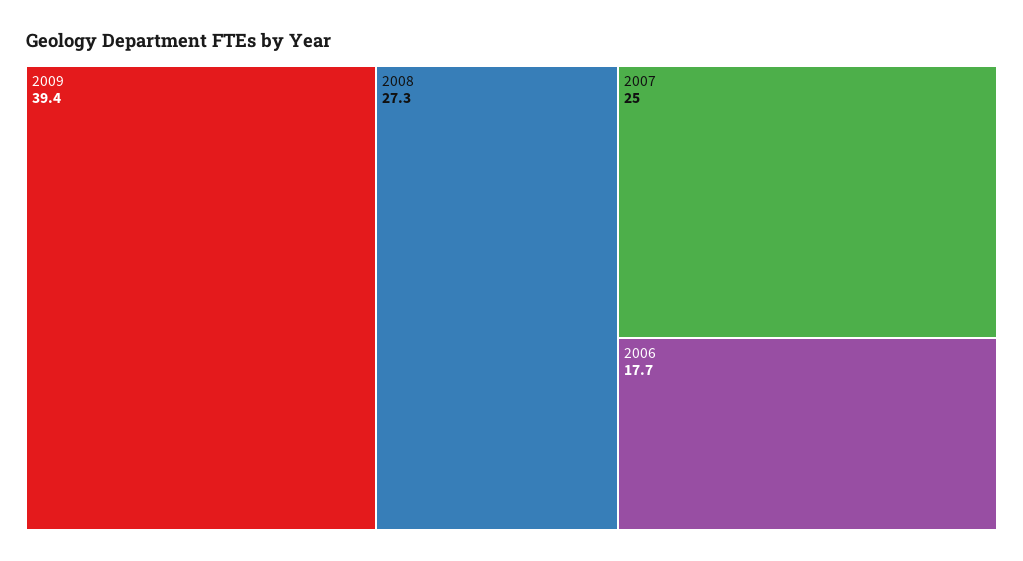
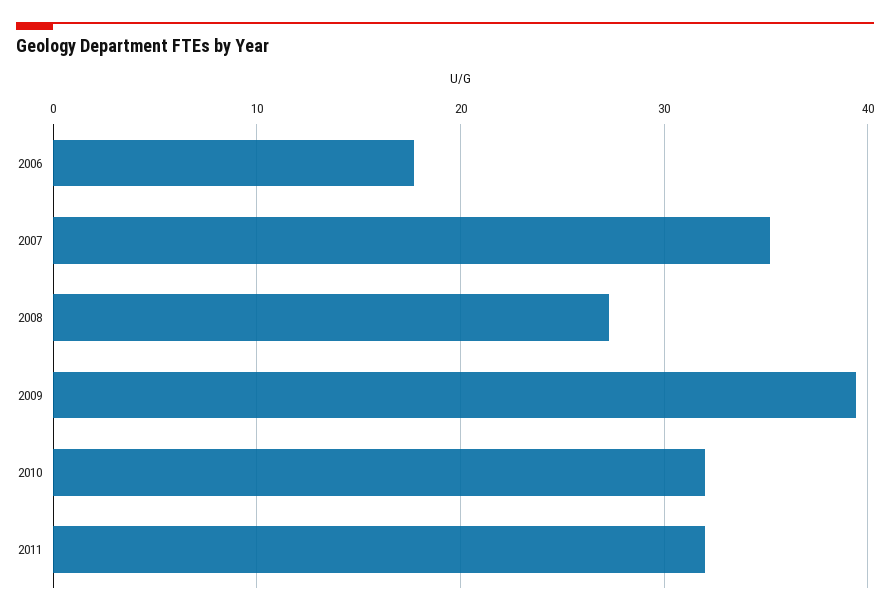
2007: 25 -> 35
2010: none -> 32
2011: none -> 32

